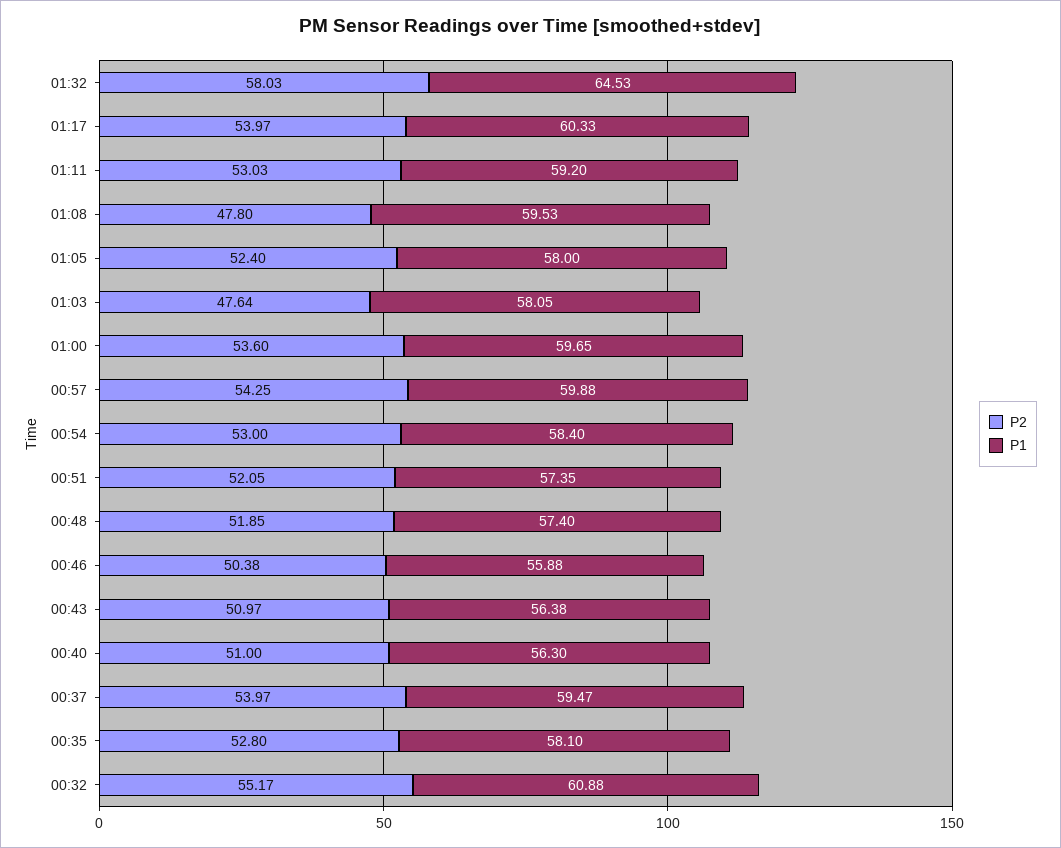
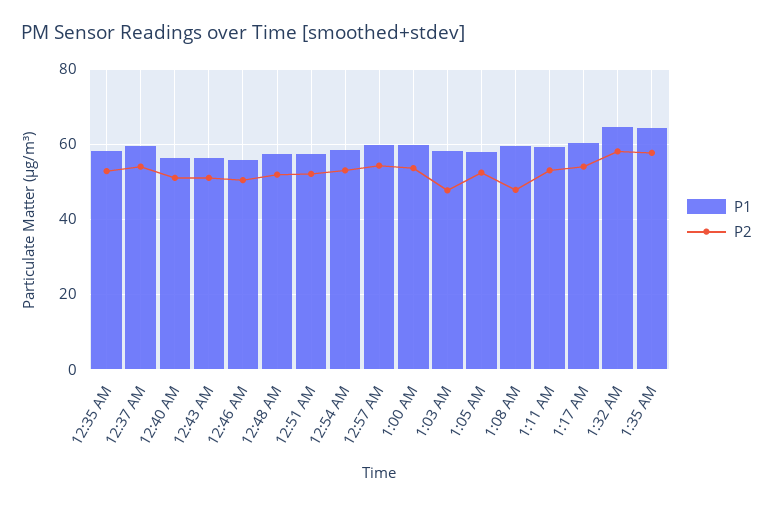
P2, 00:32: 55.17 -> none
P1, 00:32: 60.88 -> none
P1, 1:35 AM: none -> 64
P2, 1:35 AM: none -> 58

